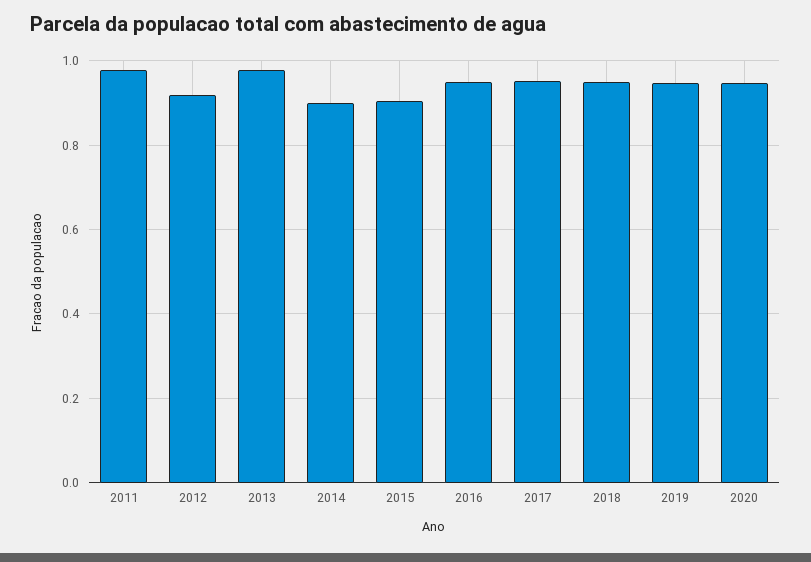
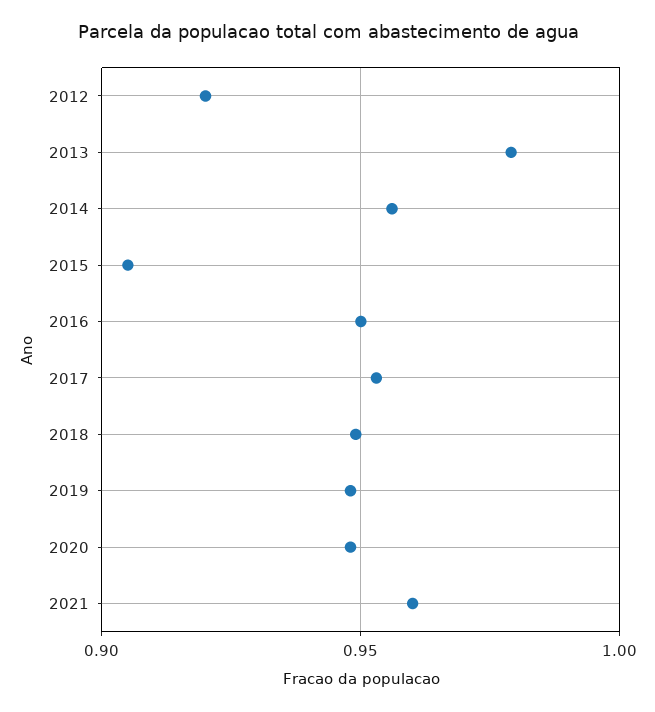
2011: 0.98 -> none
2014: 0.9 -> 0.955
2021: none -> 0.96

